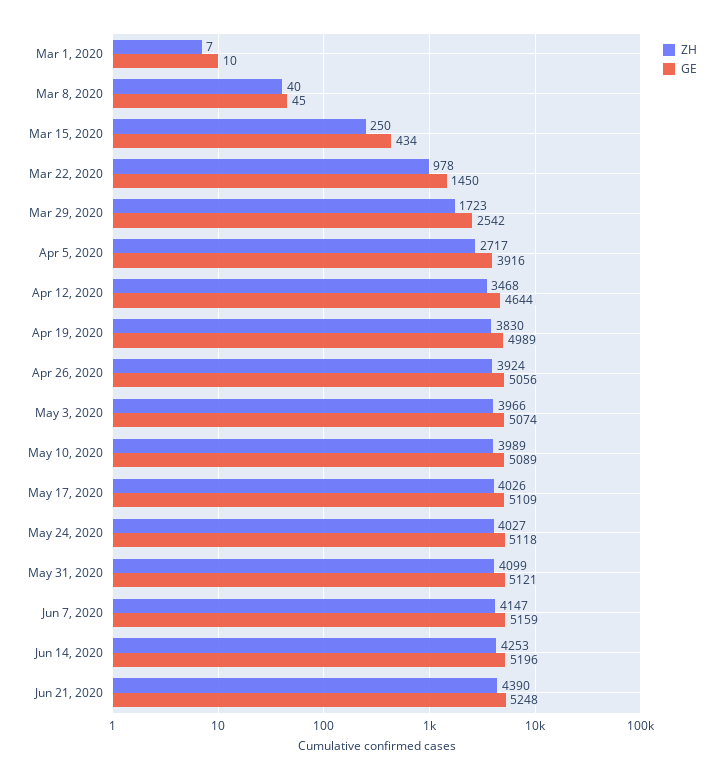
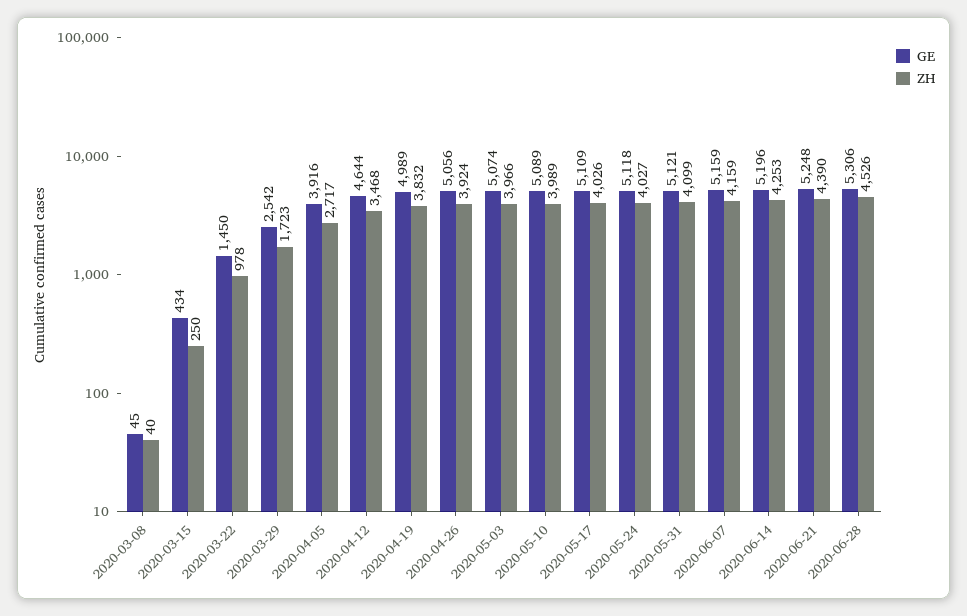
ZH, Mar 1, 2020: 7 -> none
GE, Mar 1, 2020: 10 -> none
ZH, Apr 19, 2020: 3830 -> 3832
ZH, Jun 7, 2020: 4147 -> 4159
GE, 2020-06-28: none -> 5306
ZH, 2020-06-28: none -> 4526

